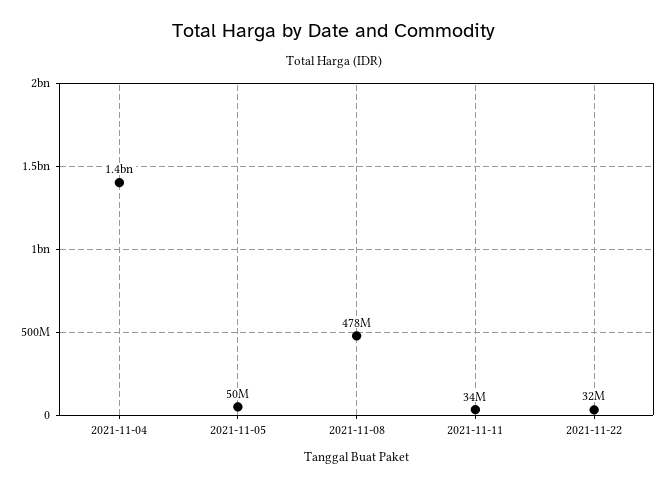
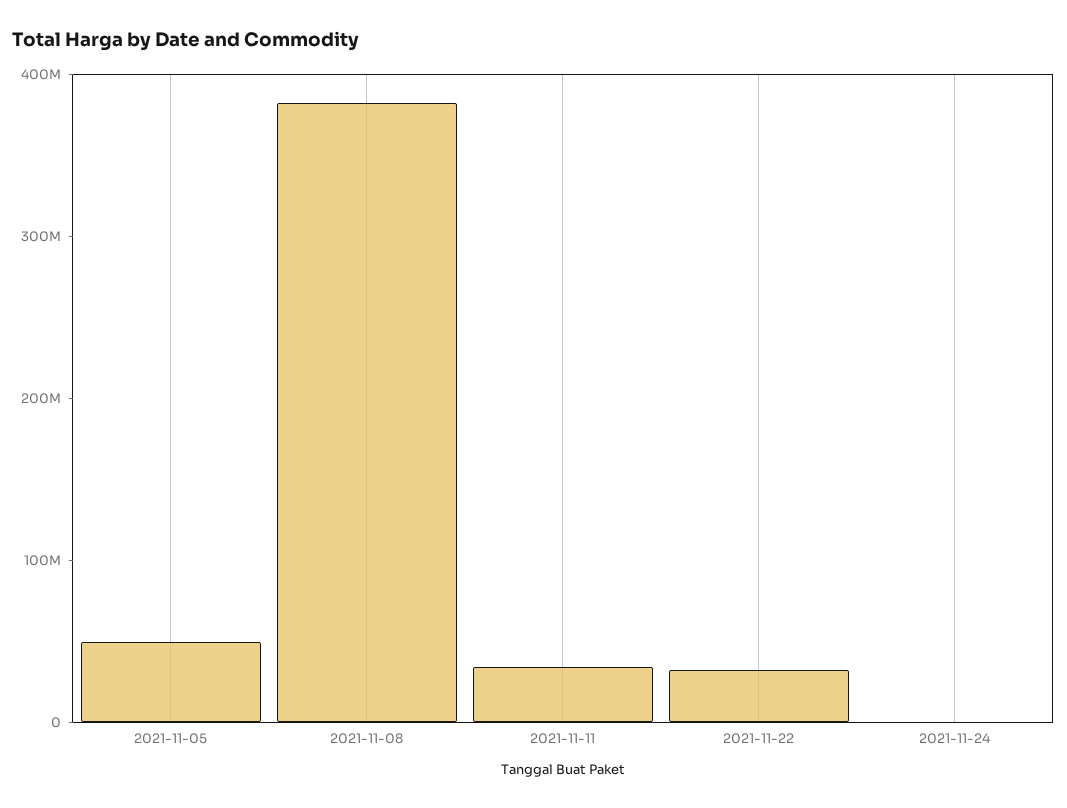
2021-11-04: 1400000000 -> none
2021-11-08: 478000000 -> 380000000
2021-11-24: none -> 0

